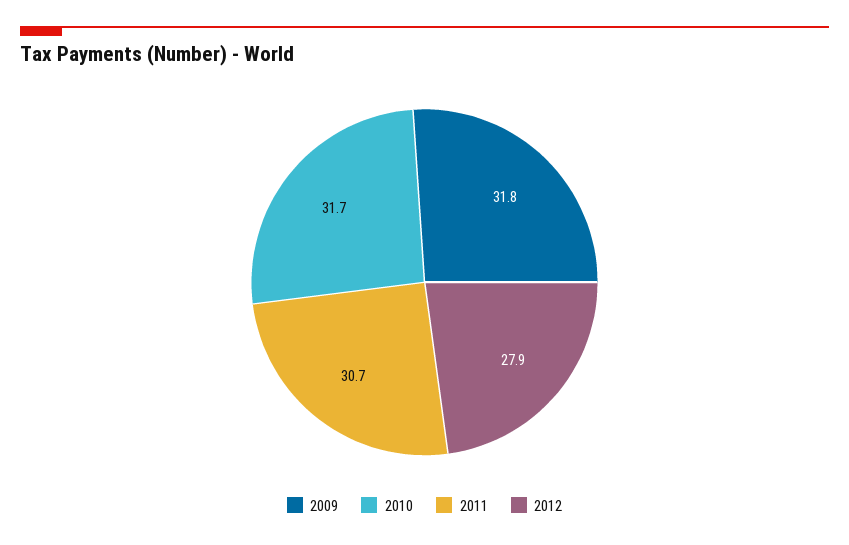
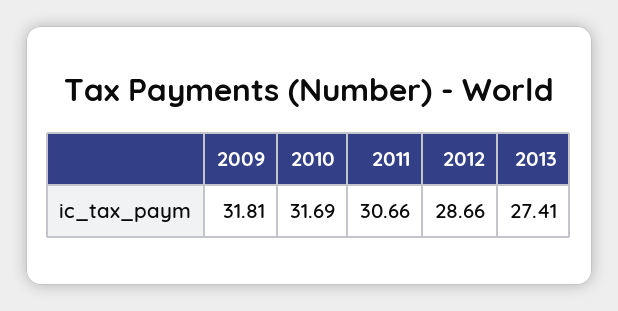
2012: 27.9 -> 28.66
2013: none -> 27.41

